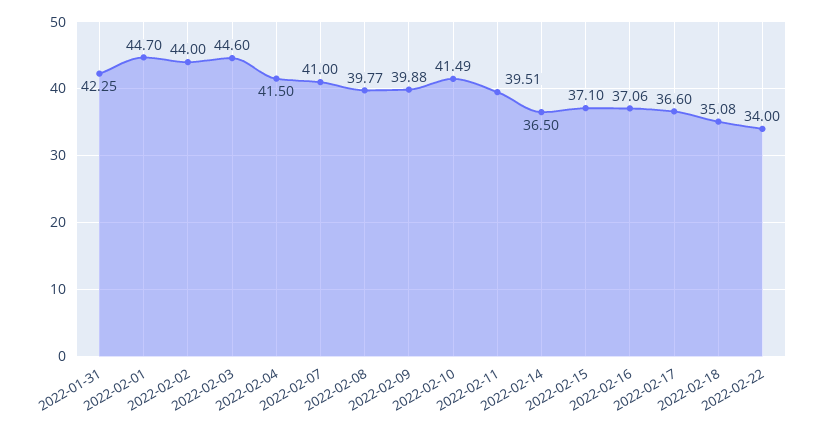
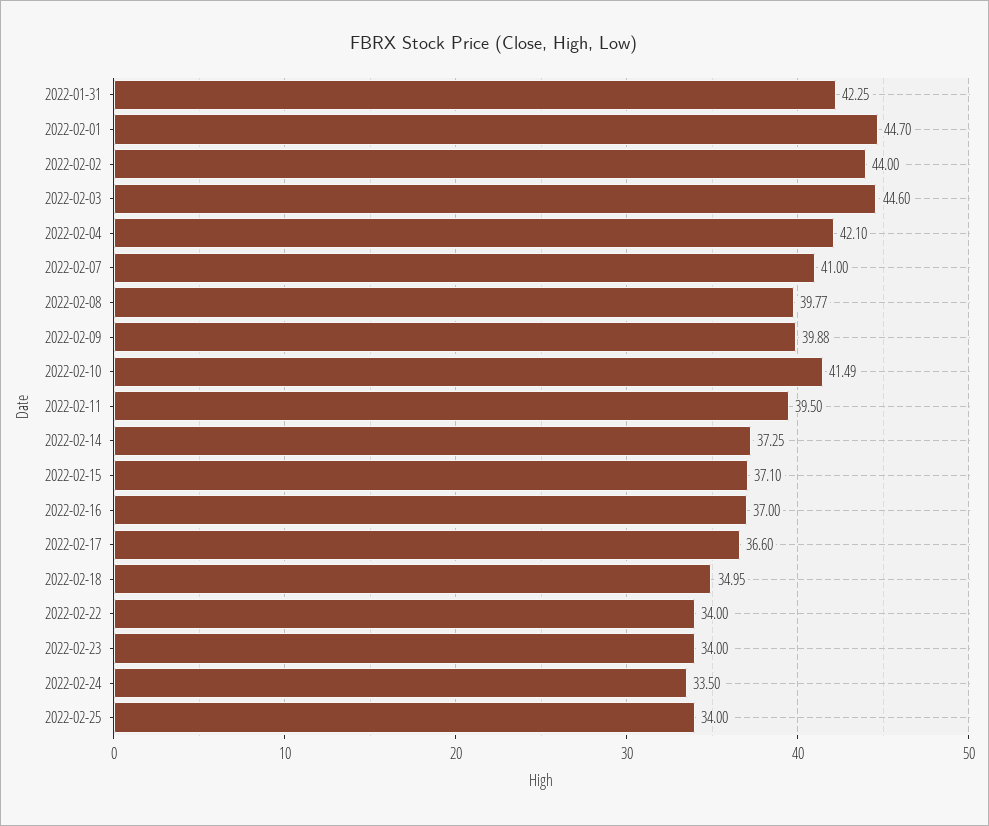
2022-02-04: 41.5 -> 42.1
2022-02-11: 39.51 -> 39.5
2022-02-14: 36.5 -> 37.25
2022-02-16: 37.06 -> 37
2022-02-18: 35.08 -> 34.95
2022-02-23: none -> 34
2022-02-24: none -> 33.5
2022-02-25: none -> 34

